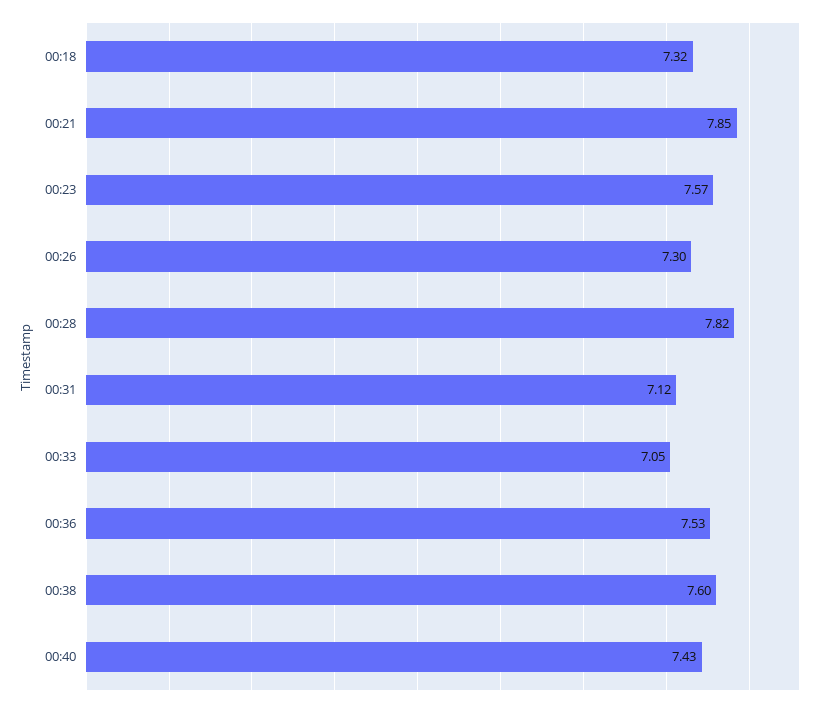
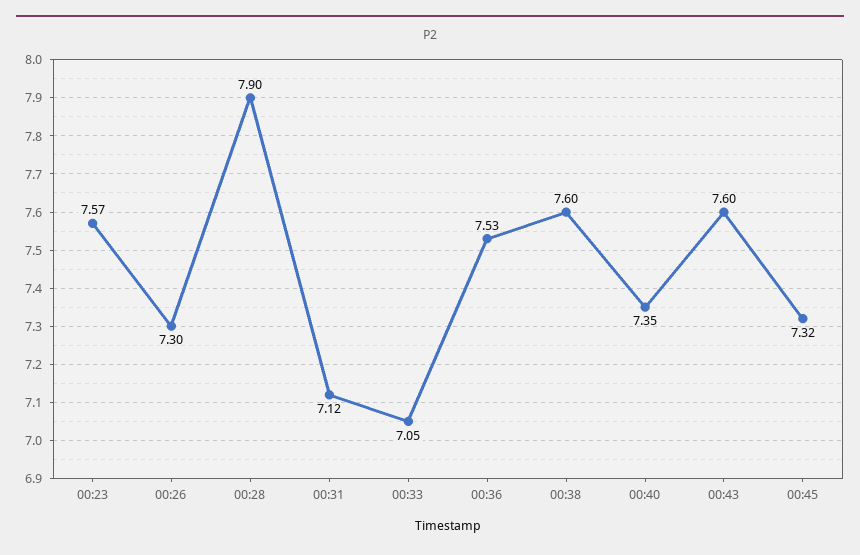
00:18: 7.32 -> none
00:21: 7.85 -> none
00:28: 7.82 -> 7.9
00:40: 7.43 -> 7.35
00:43: none -> 7.6
00:45: none -> 7.32

